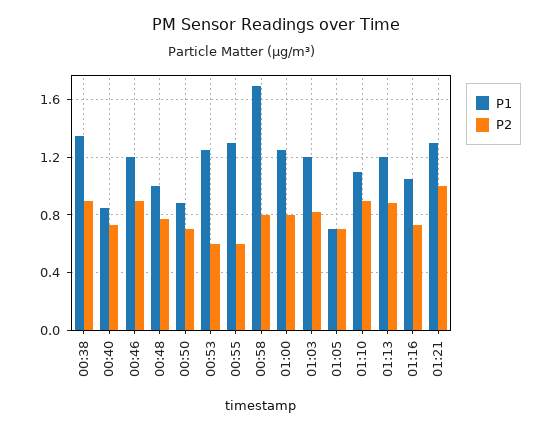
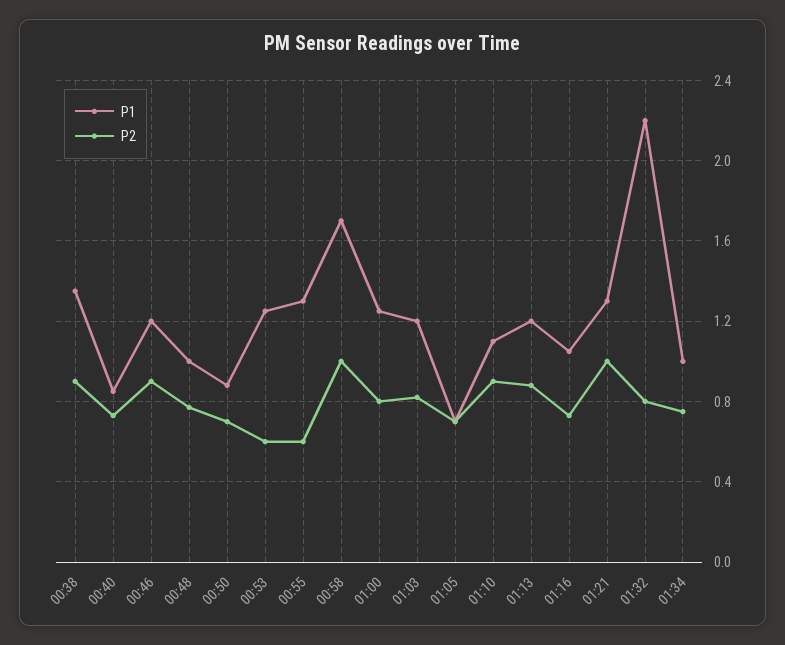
P2, 00:58: 0.8 -> 1
P1, 01:32: none -> 2.2
P2, 01:32: none -> 0.8
P1, 01:34: none -> 1
P2, 01:34: none -> 0.75

